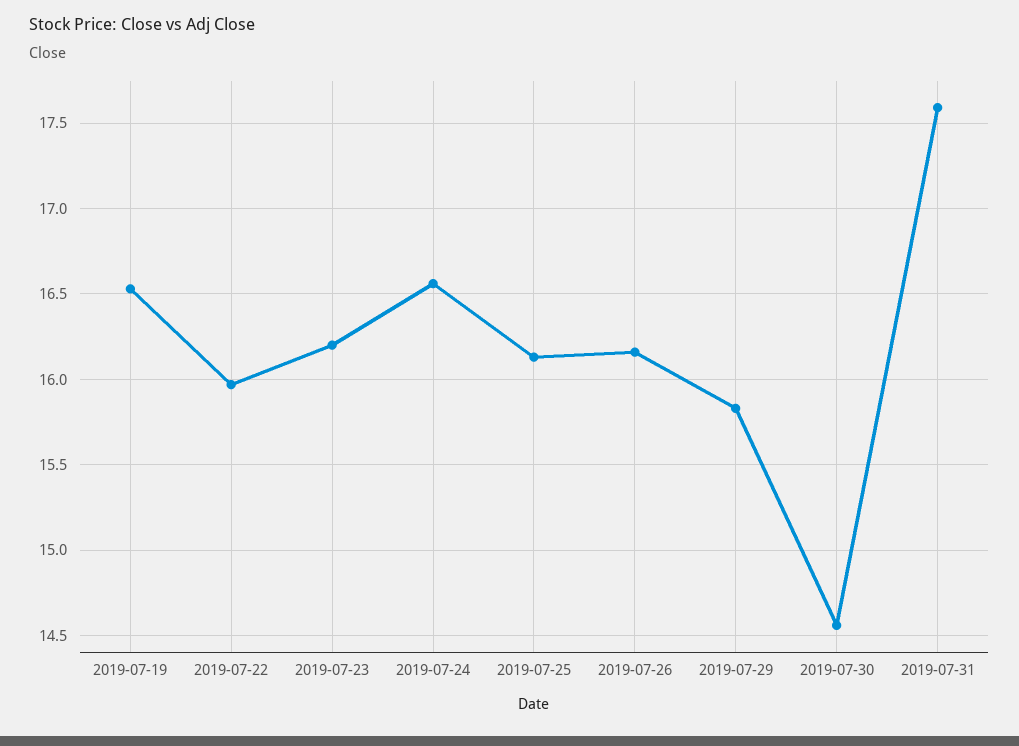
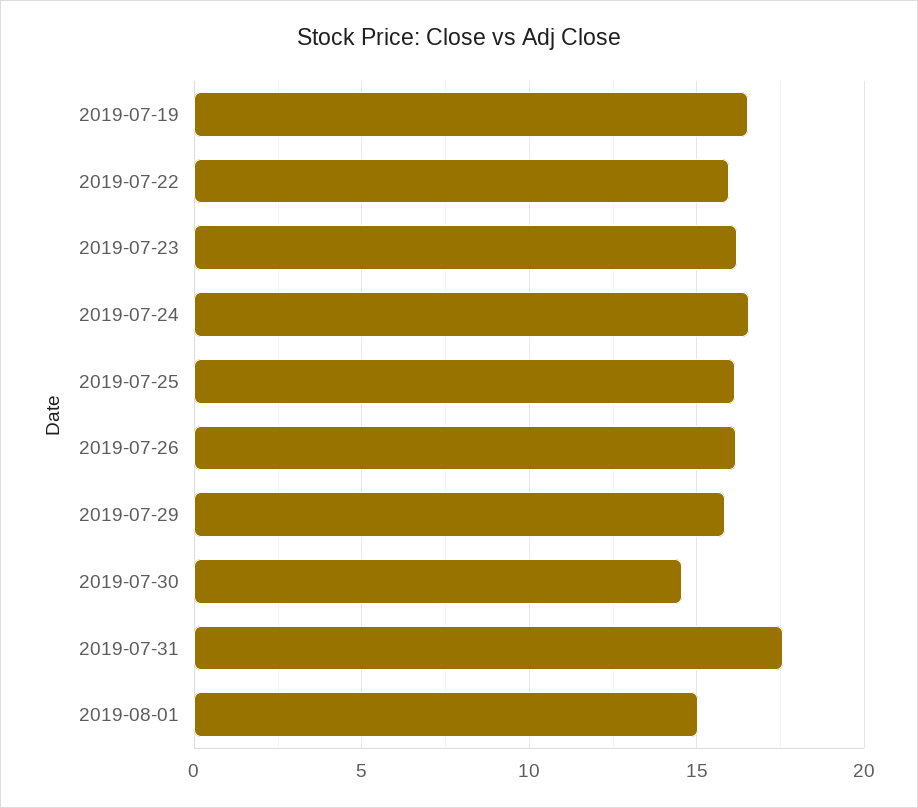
2019-08-01: none -> 15

